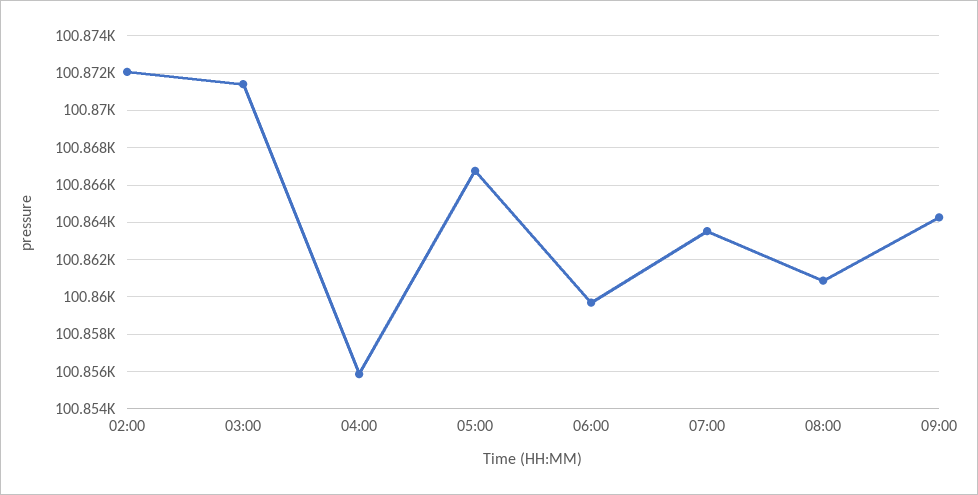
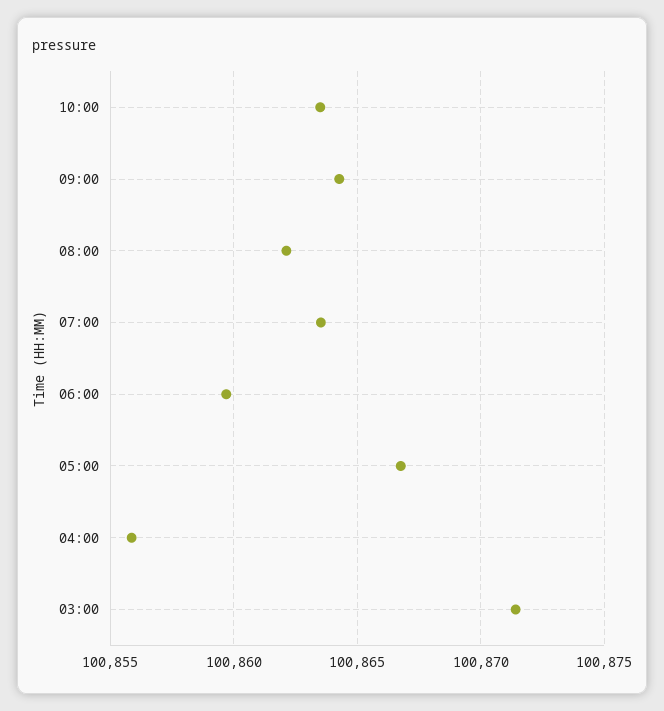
02:00: 100872 -> none
08:00: 100861 -> 100862
10:00: none -> 100863.5

